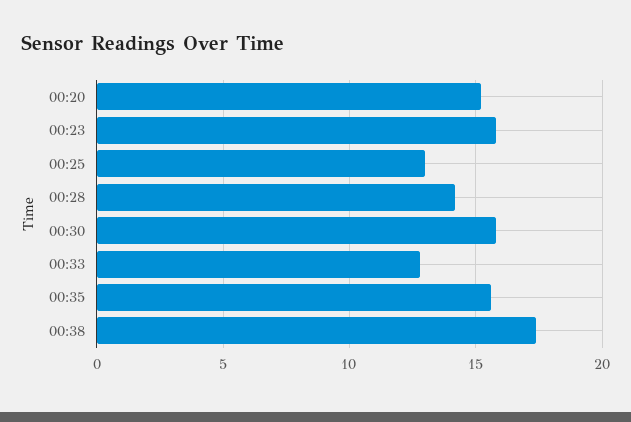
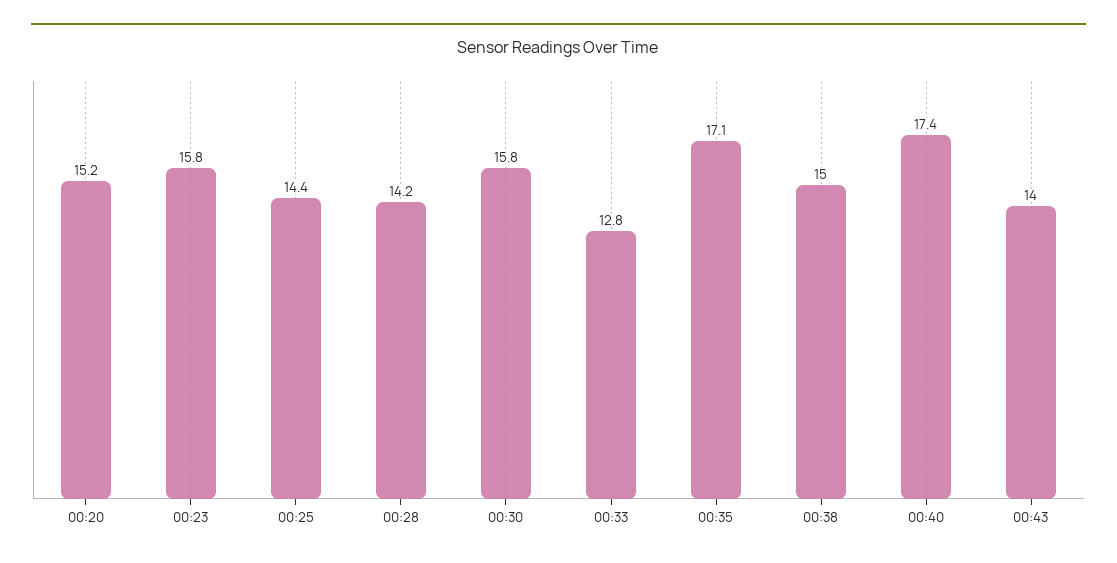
00:25: 13 -> 14.4
00:35: 15.5 -> 17.1
00:38: 17.5 -> 15
00:40: none -> 17.4
00:43: none -> 14

